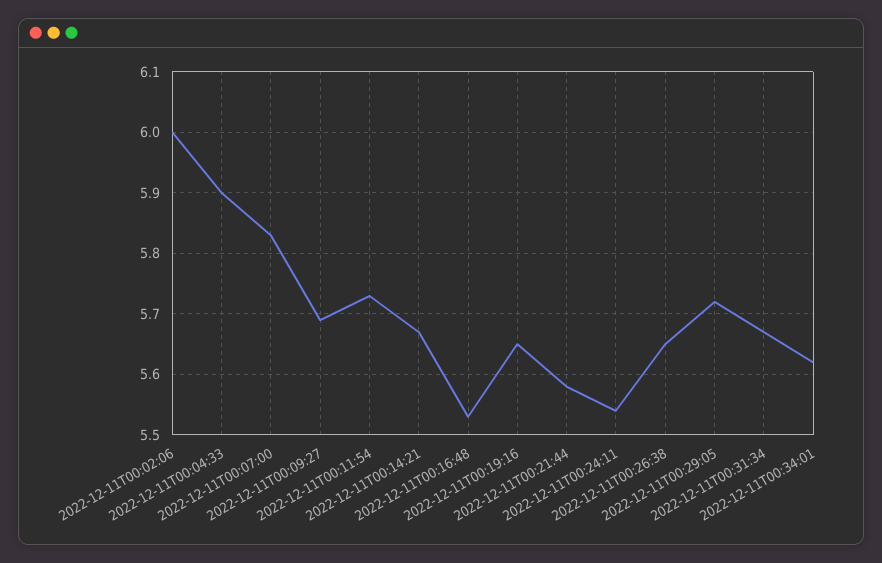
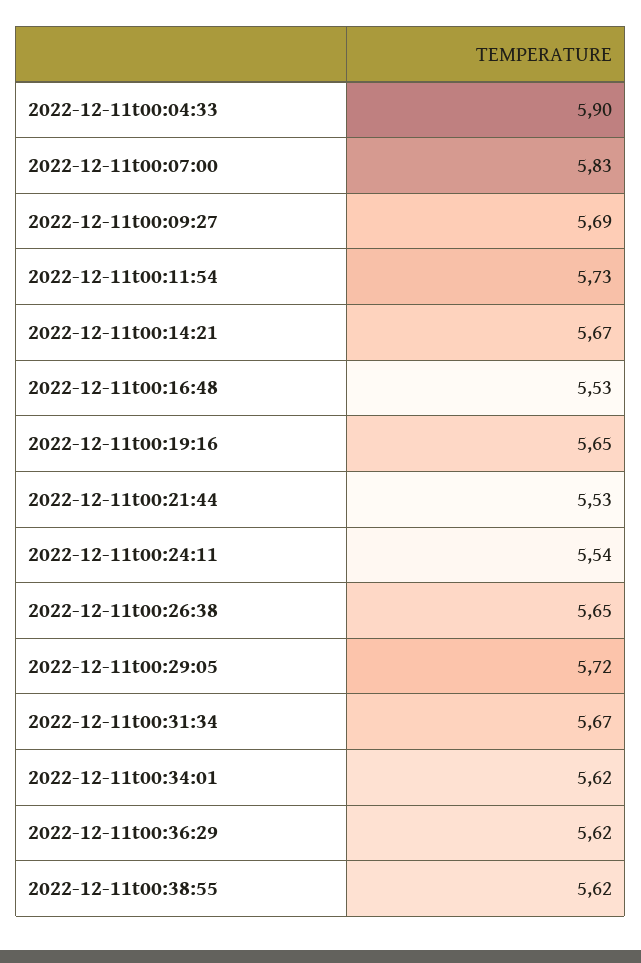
2022-12-11T00:02:06: 6 -> none
2022-12-11T00:21:44: 5.58 -> 5.53
2022-12-11t00:36:29: none -> 5.62
2022-12-11t00:38:55: none -> 5.62

